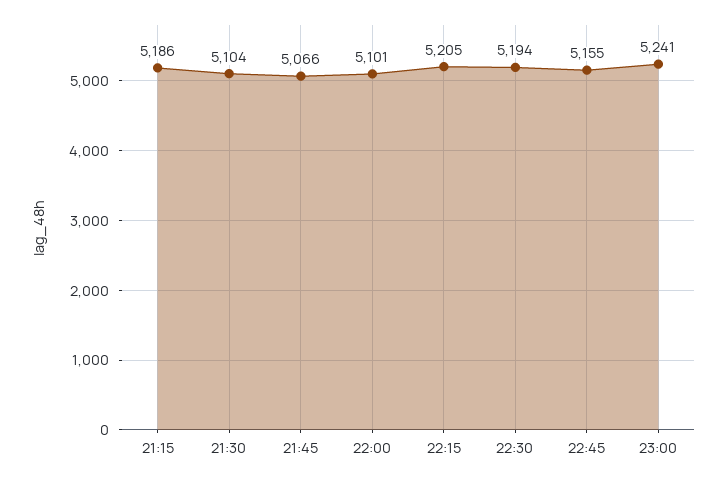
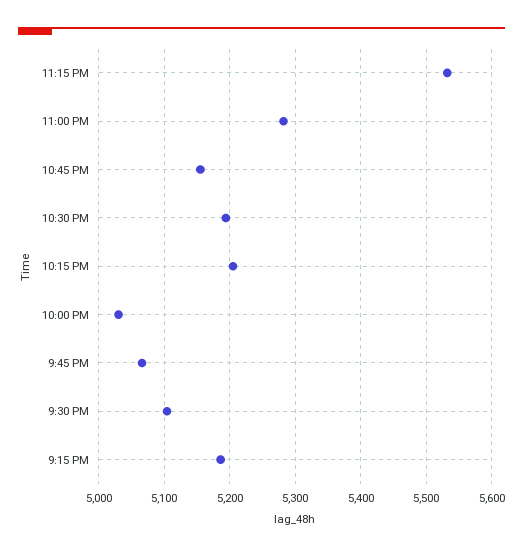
22:00: 5101 -> 5030
23:00: 5241 -> 5280
11:15 PM: none -> 5530

